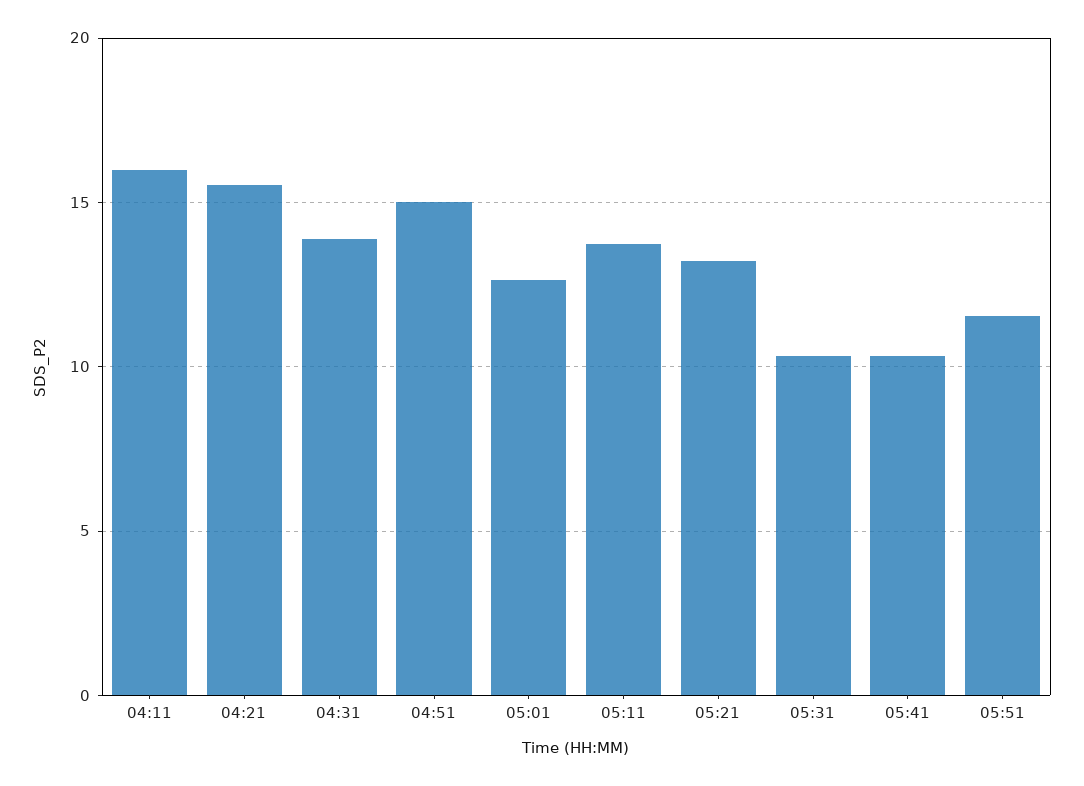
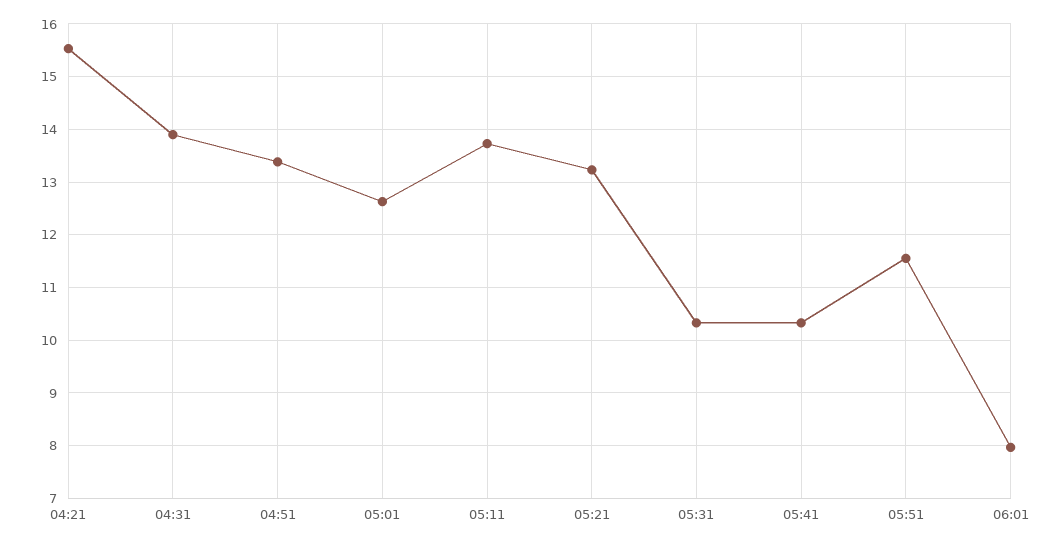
04:11: 16 -> none
04:51: 15 -> 13.4
06:01: none -> 8

